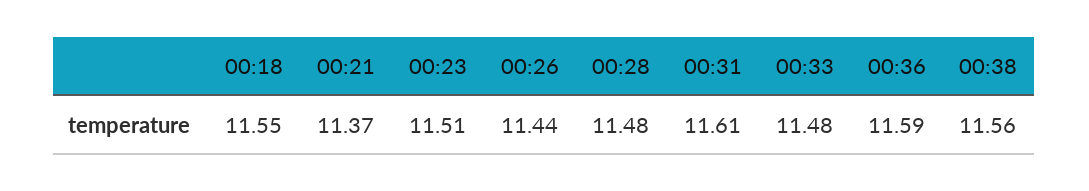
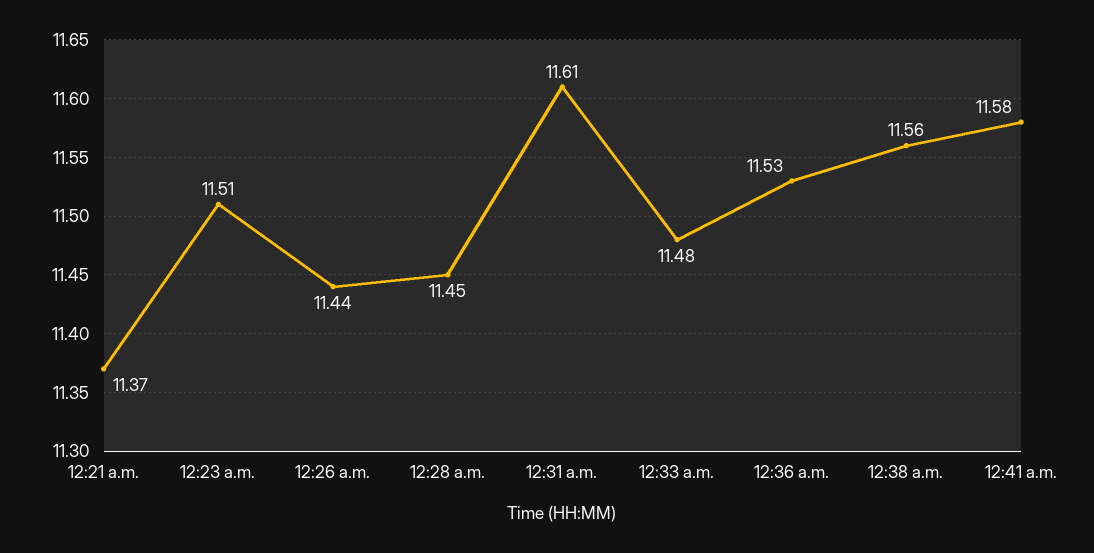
00:18: 11.55 -> none
00:28: 11.48 -> 11.45
00:36: 11.59 -> 11.53
12:41 a.m.: none -> 11.58

